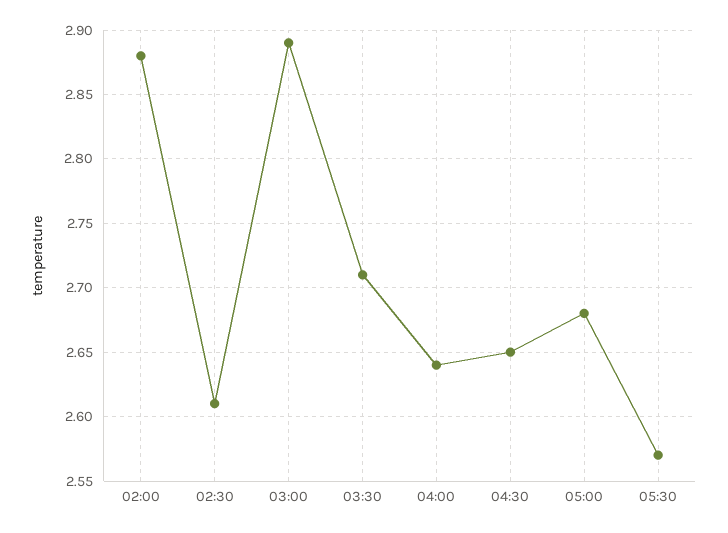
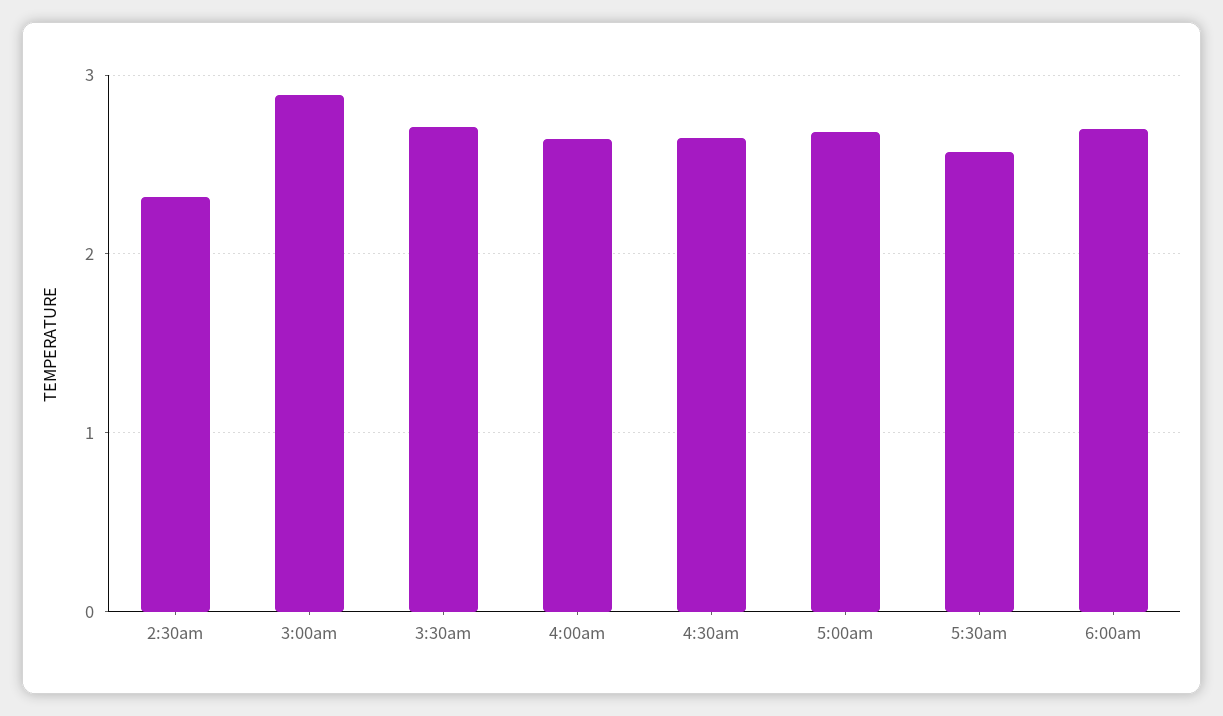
02:00: 2.88 -> none
02:30: 2.61 -> 2.3
6:00am: none -> 2.7

